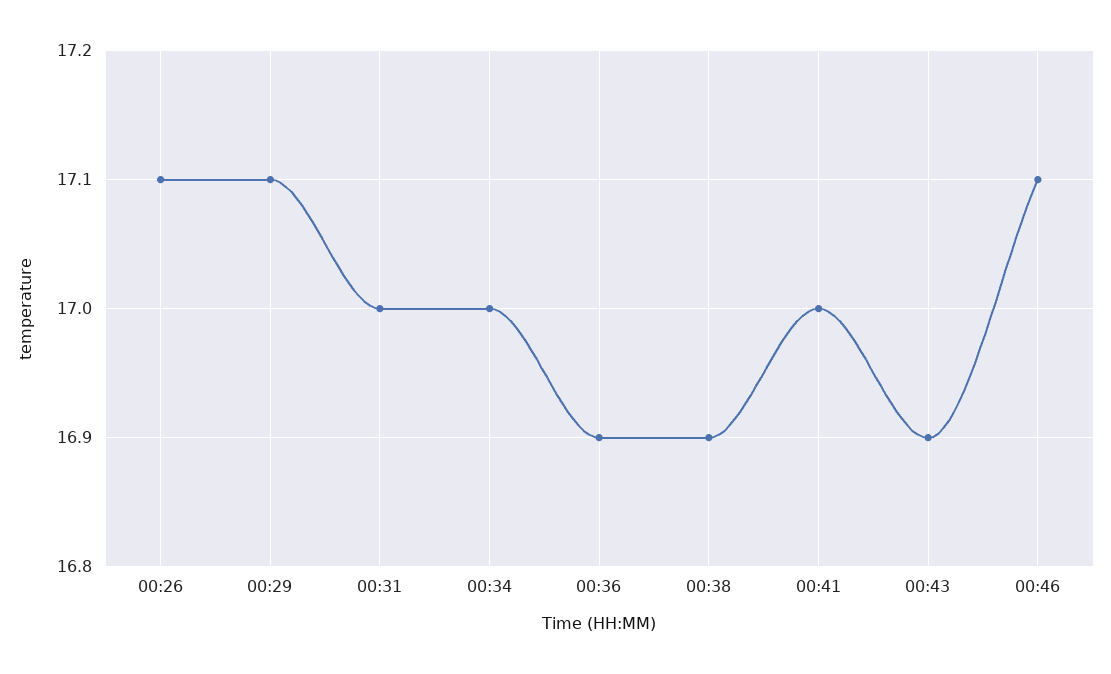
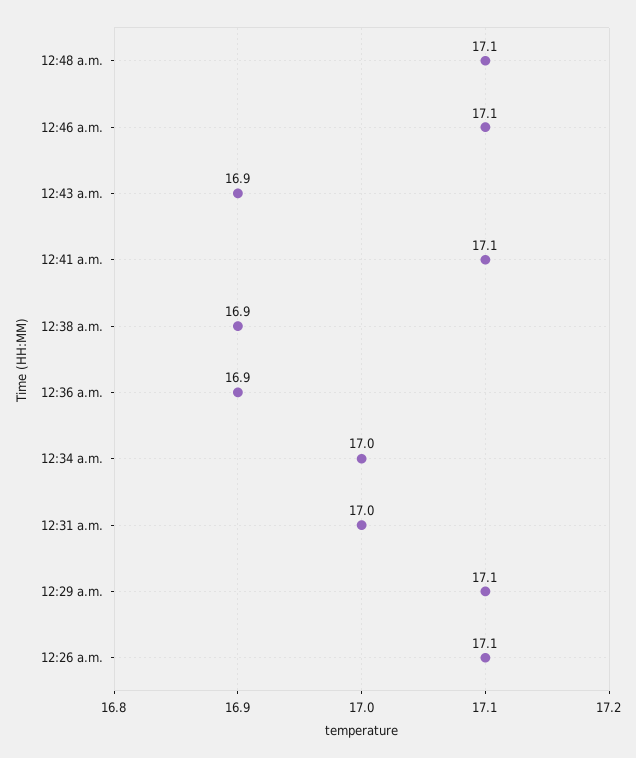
00:41: 17 -> 17.1
12:48 a.m.: none -> 17.1

